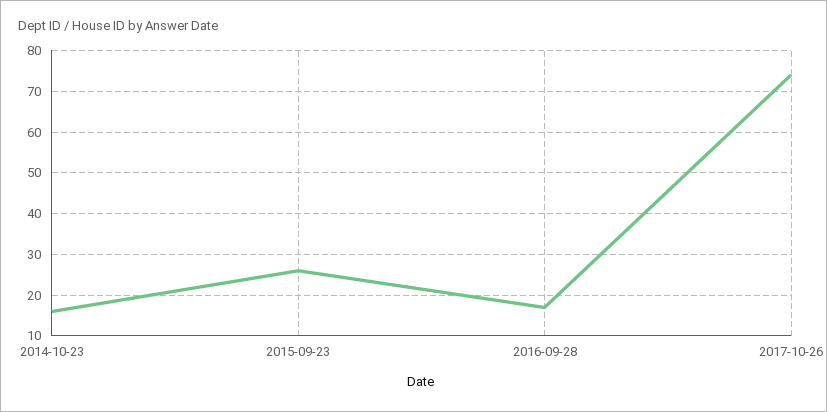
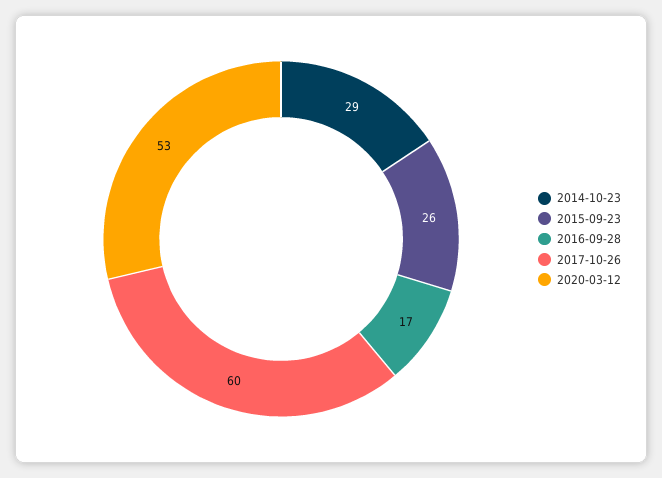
2014-10-23: 15 -> 29
2017-10-26: 75 -> 60
2020-03-12: none -> 53

